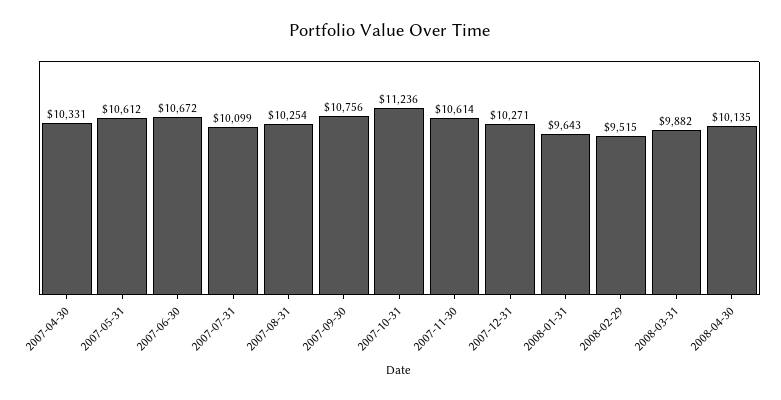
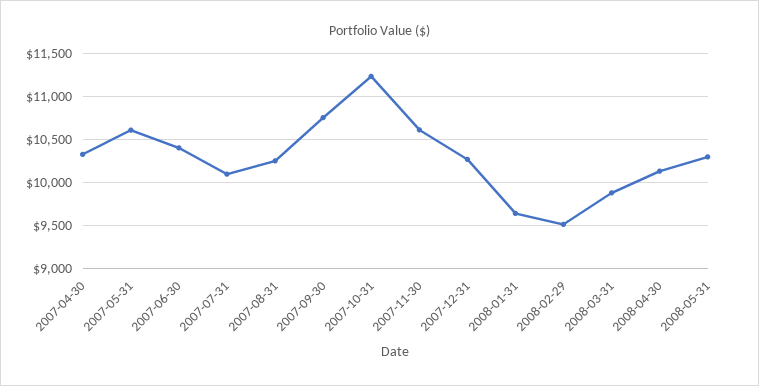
2007-06-30: 10672 -> 10400
2008-05-31: none -> 10300

